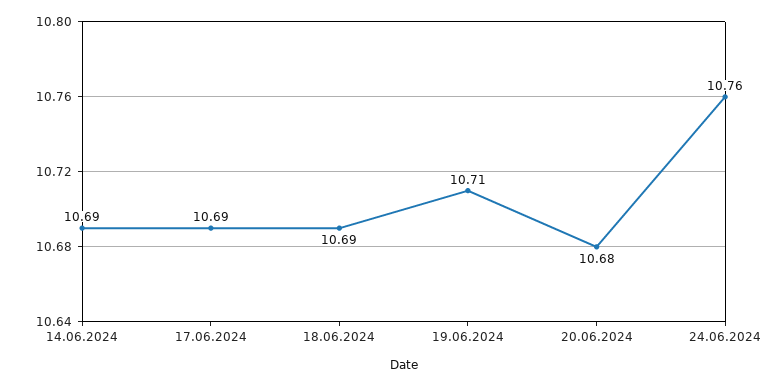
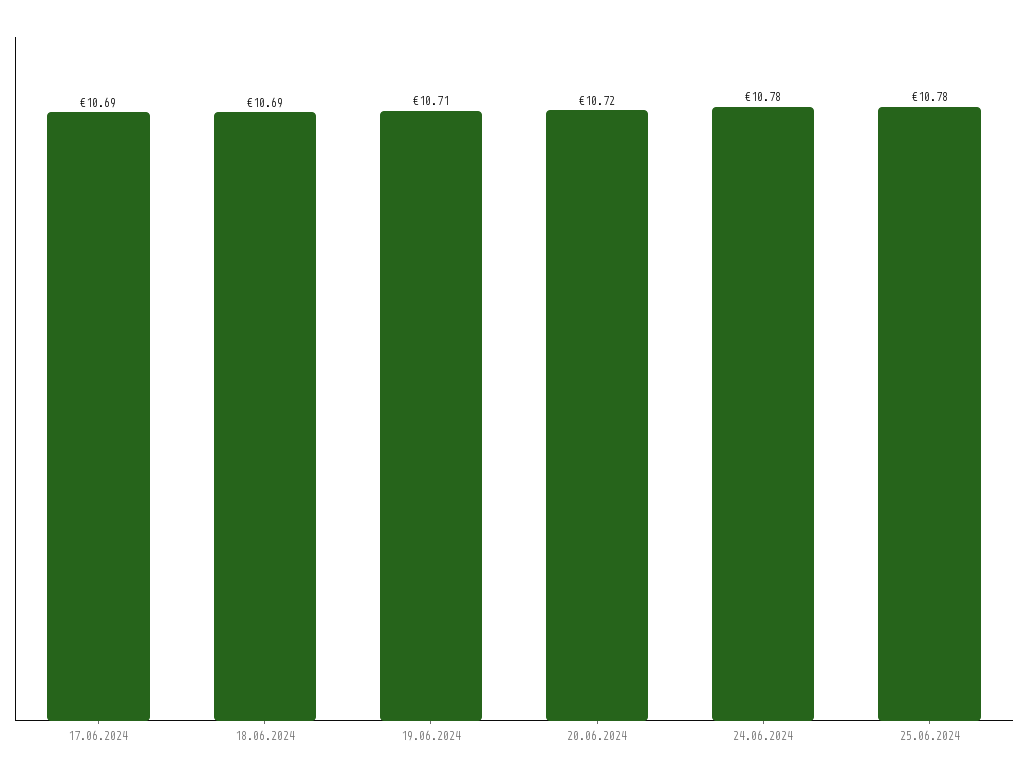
14.06.2024: 10.69 -> none
20.06.2024: 10.68 -> 10.72
24.06.2024: 10.76 -> 10.78
25.06.2024: none -> 10.78

